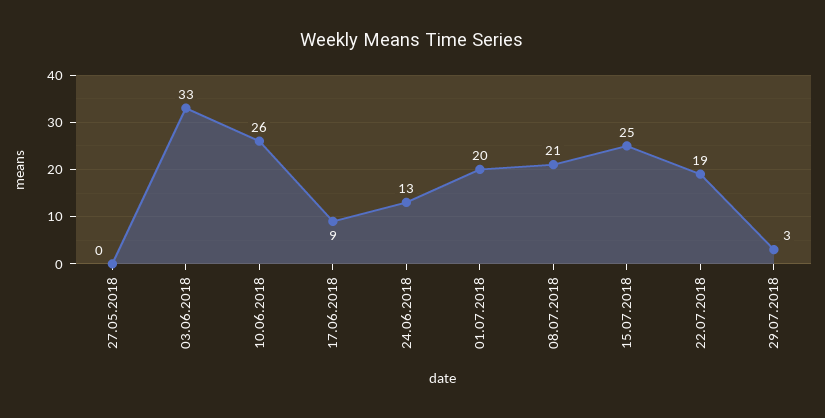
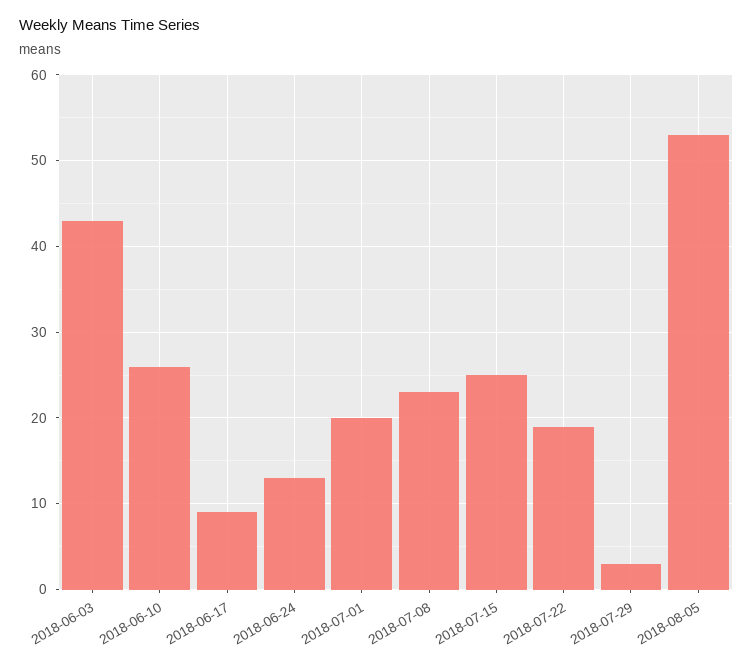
27.05.2018: 0 -> none
03.06.2018: 33 -> 43
08.07.2018: 21 -> 23
2018-08-05: none -> 53

